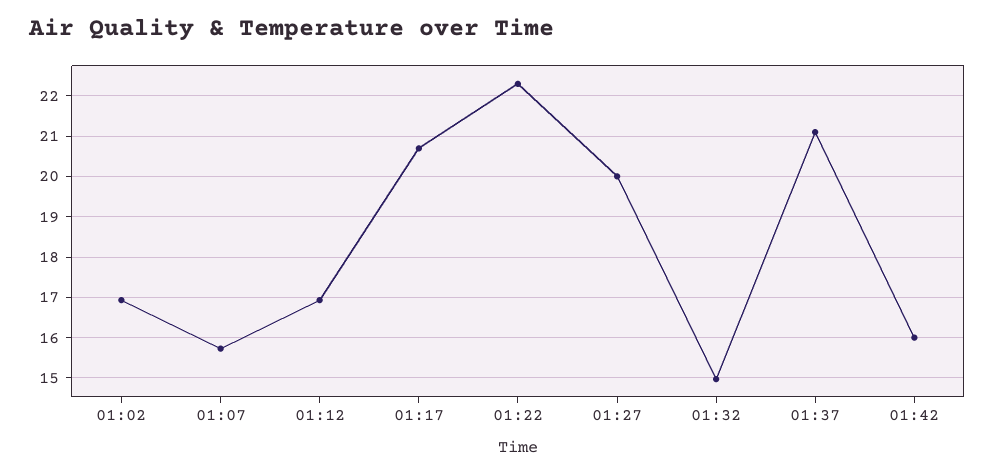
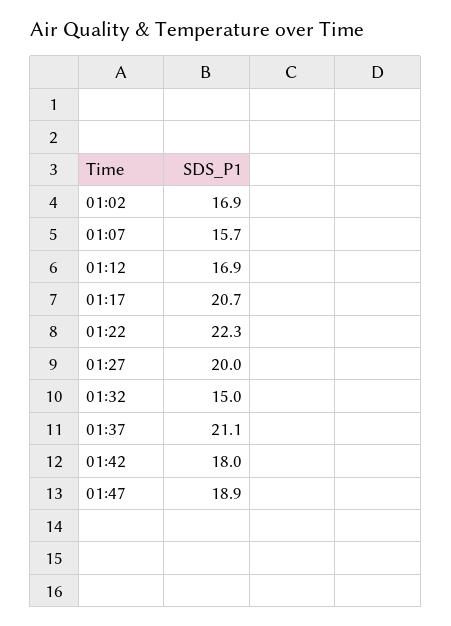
01:42: 16 -> 18
01:47: none -> 18.9

